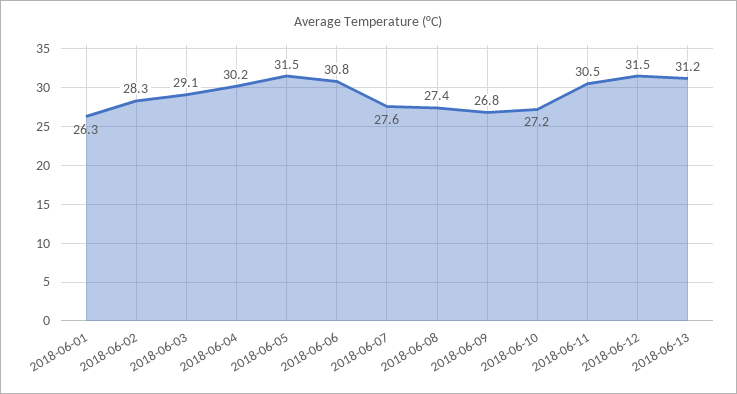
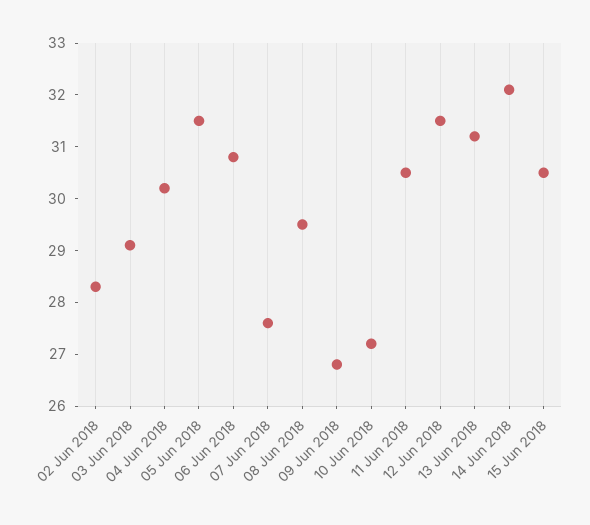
2018-06-01: 26.3 -> none
2018-06-08: 27.4 -> 29.5
14 Jun 2018: none -> 32
15 Jun 2018: none -> 30.5

